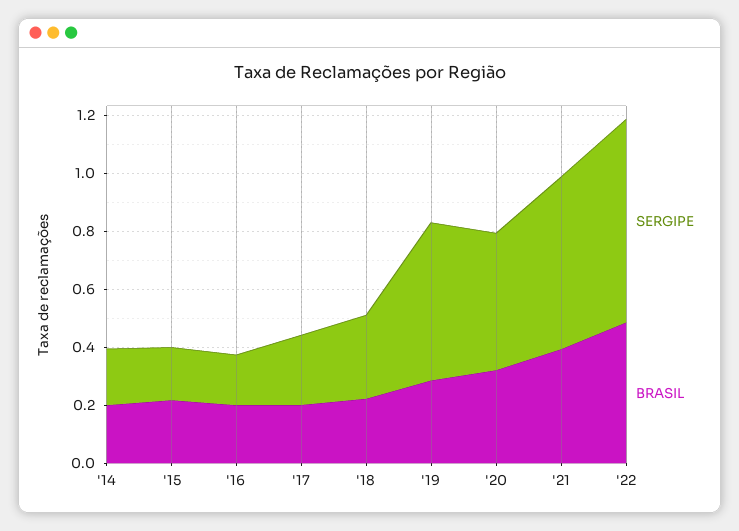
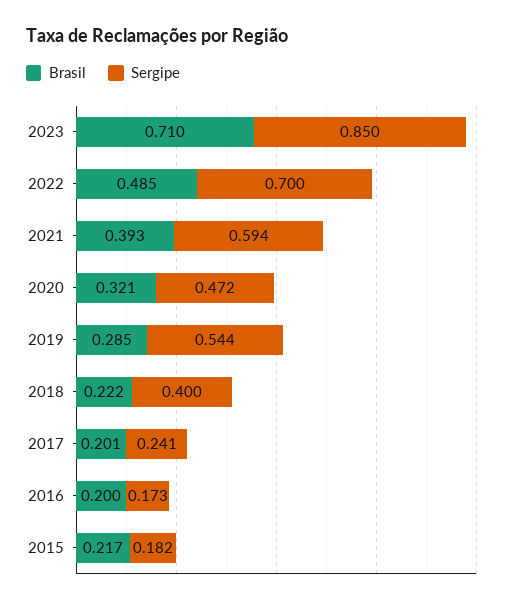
SERGIPE, '14: 0.2 -> none
BRASIL, '14: 0.2 -> none
SERGIPE, '18: 0.3 -> 0.4
BRASIL, 2023: none -> 0.71
SERGIPE, 2023: none -> 0.85

